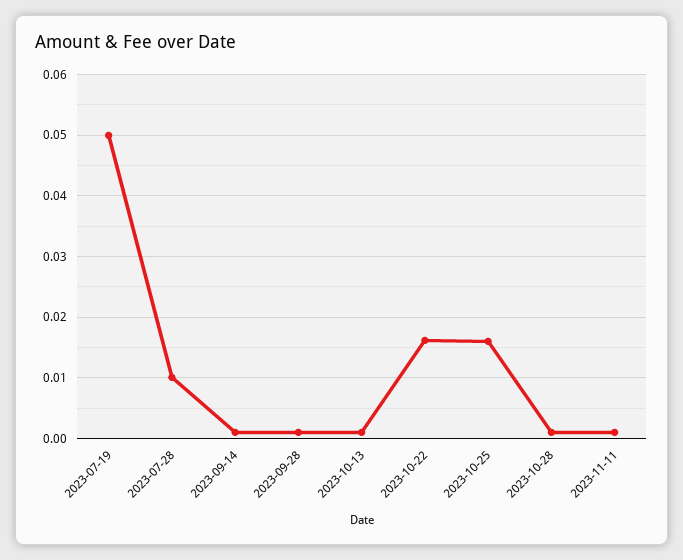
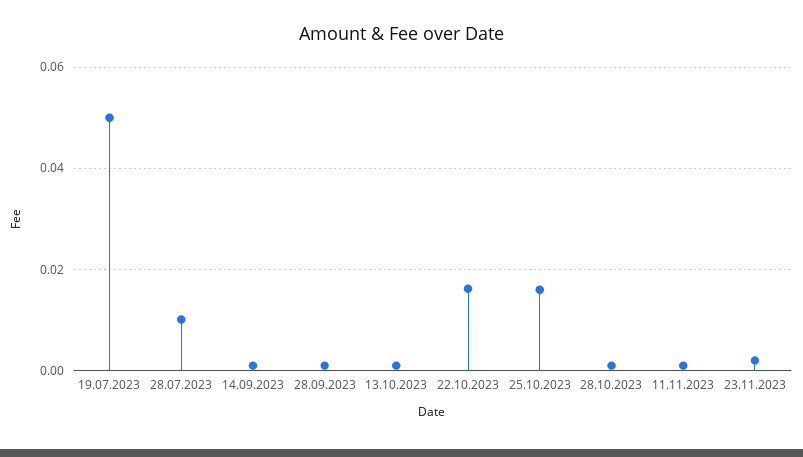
23.11.2023: none -> 0.002

